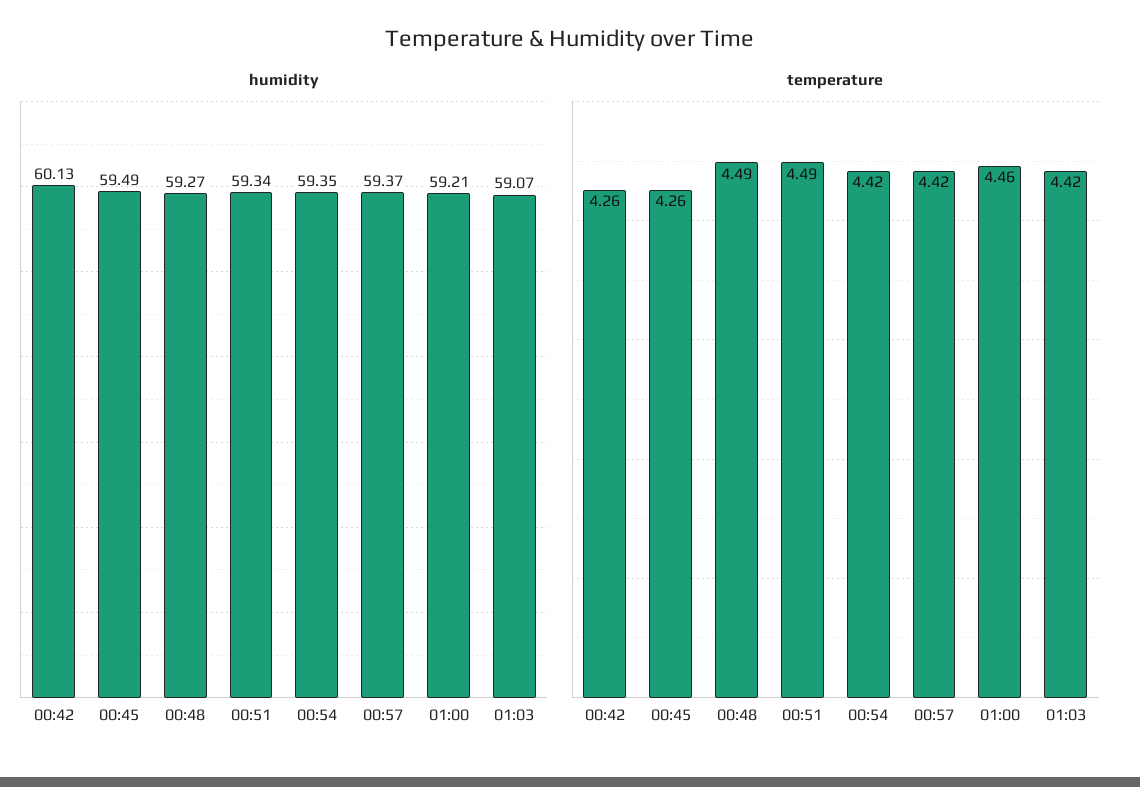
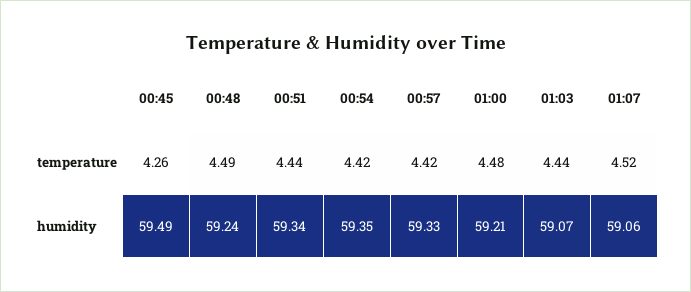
humidity, 00:42: 60.13 -> none
humidity, 00:48: 59.27 -> 59.24
humidity, 00:57: 59.37 -> 59.33
temperature, 00:42: 4.26 -> none
temperature, 00:51: 4.49 -> 4.44
temperature, 01:00: 4.46 -> 4.48
temperature, 01:03: 4.42 -> 4.44
temperature, 01:07: none -> 4.52
humidity, 01:07: none -> 59.06

